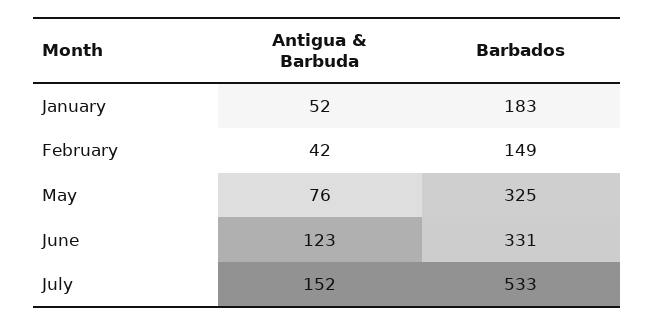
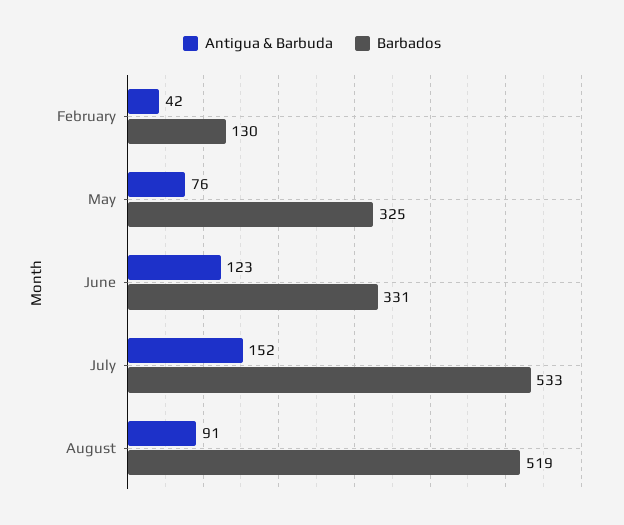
Antigua & Barbuda, January: 52 -> none
Barbados, January: 183 -> none
Barbados, February: 149 -> 130
Antigua & Barbuda, August: none -> 91
Barbados, August: none -> 519

